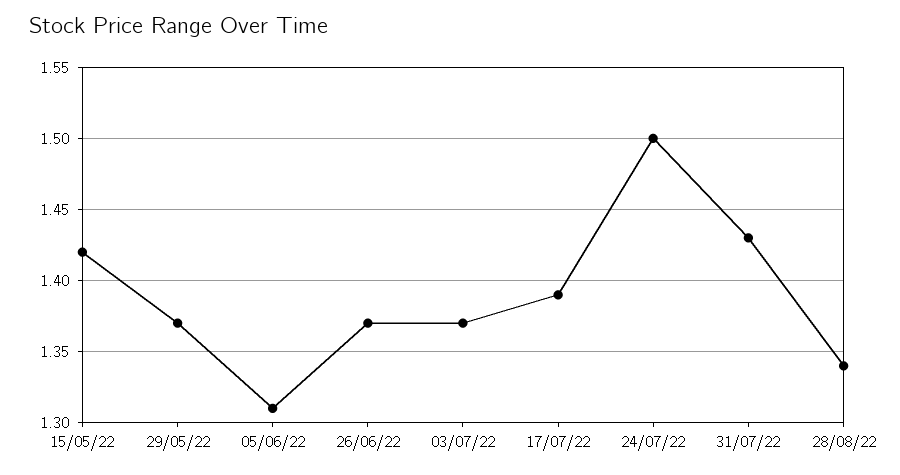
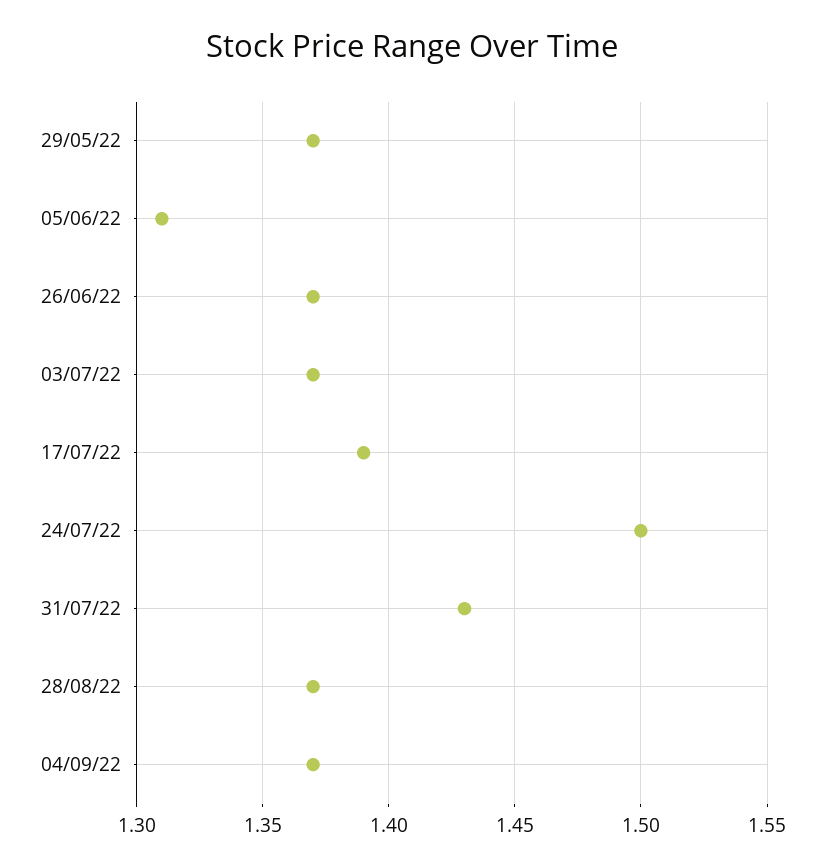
15/05/22: 1.42 -> none
28/08/22: 1.34 -> 1.37
04/09/22: none -> 1.37

